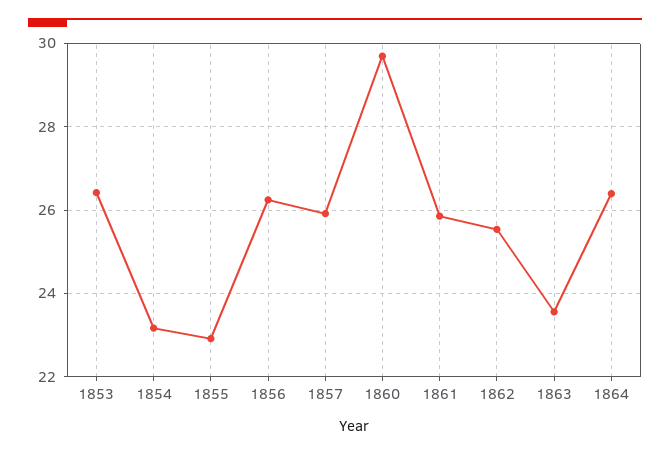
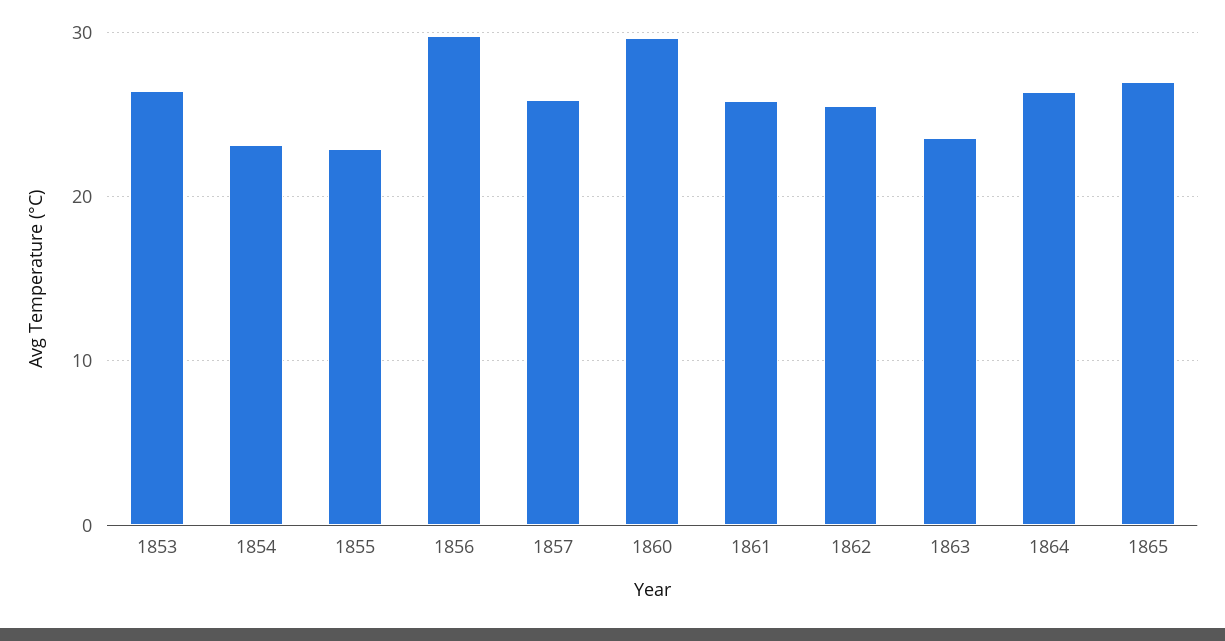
1856: 26.2 -> 30
1865: none -> 27

